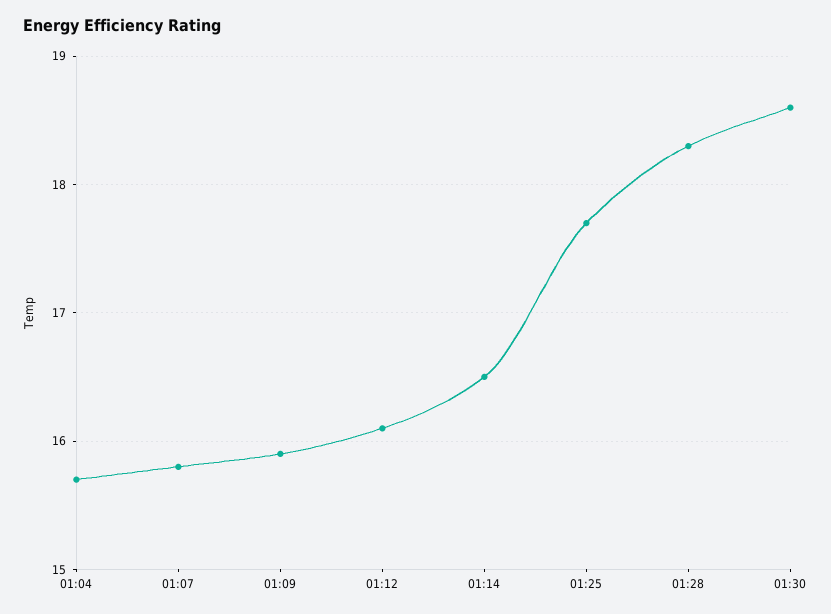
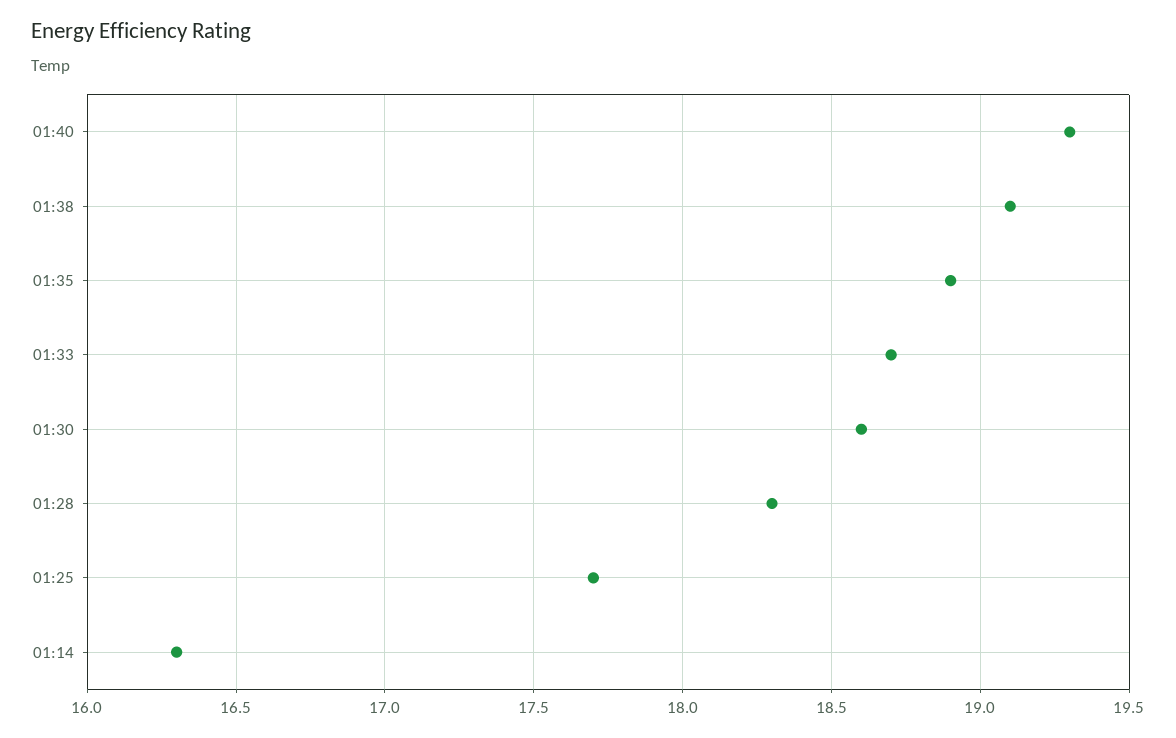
01:04: 15.7 -> none
01:07: 15.8 -> none
01:09: 15.9 -> none
01:12: 16.1 -> none
01:14: 16.5 -> 16.3
01:40: none -> 19.3
01:38: none -> 19.1
01:35: none -> 18.9
01:33: none -> 18.7

